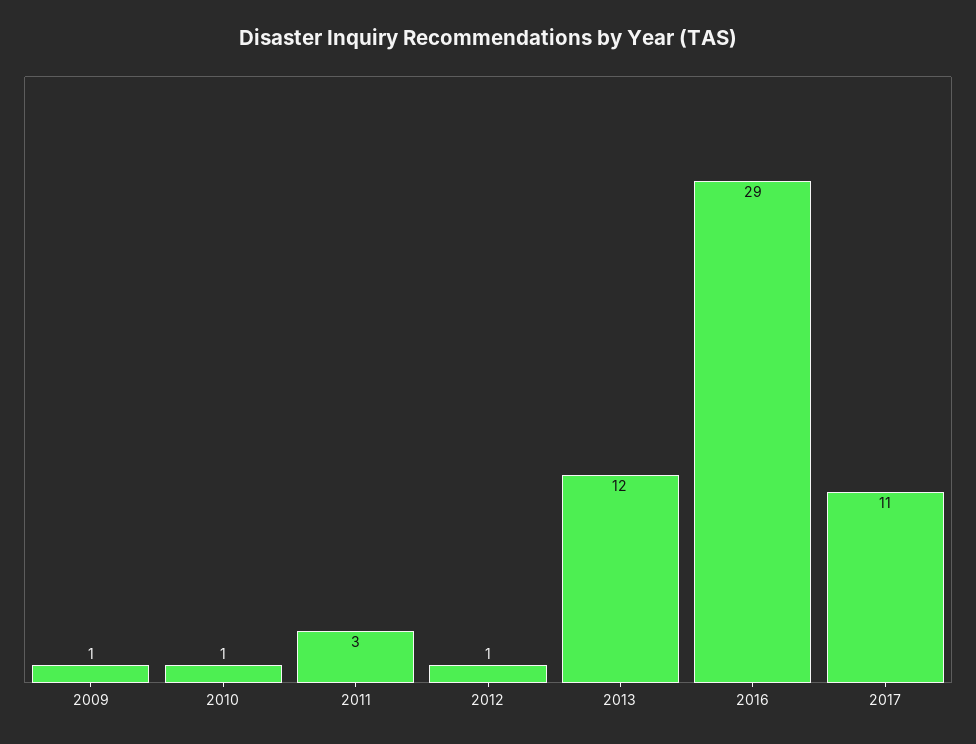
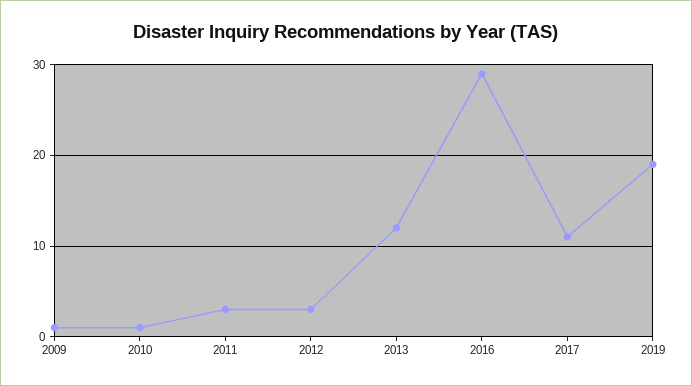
2012: 1 -> 3
2019: none -> 19

